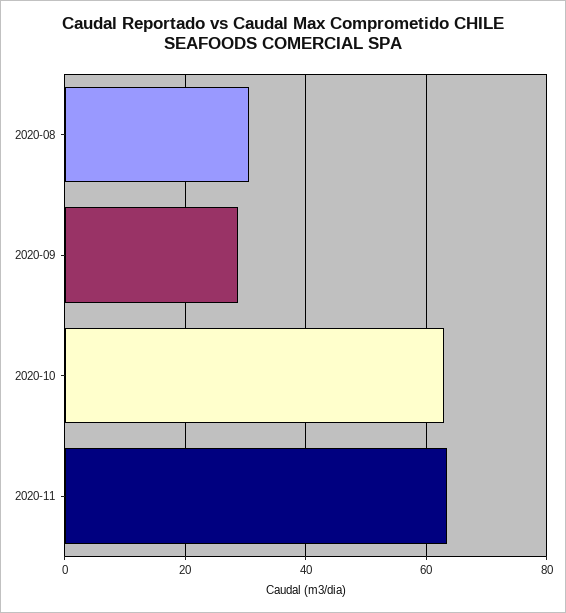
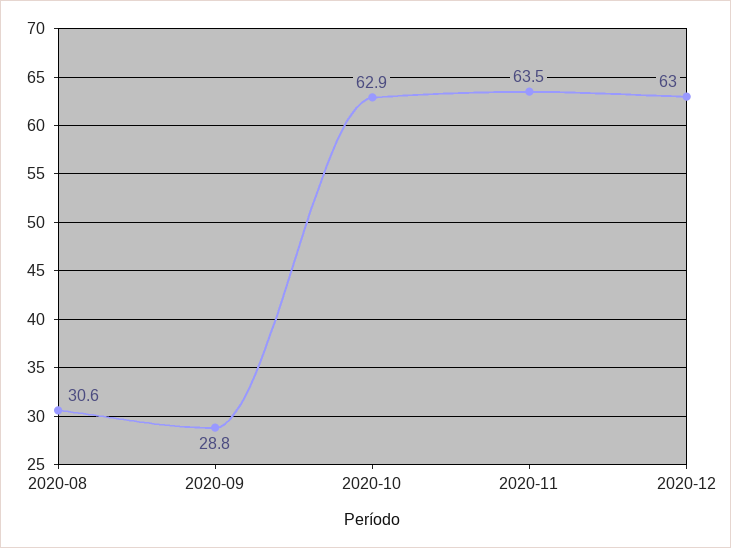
2020-12: none -> 63

